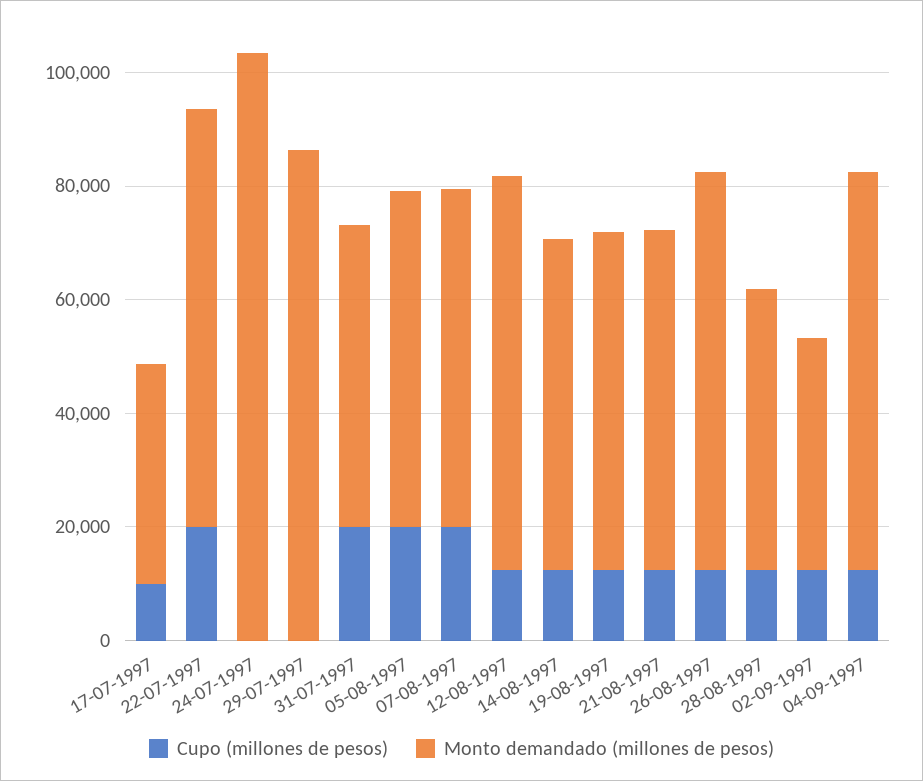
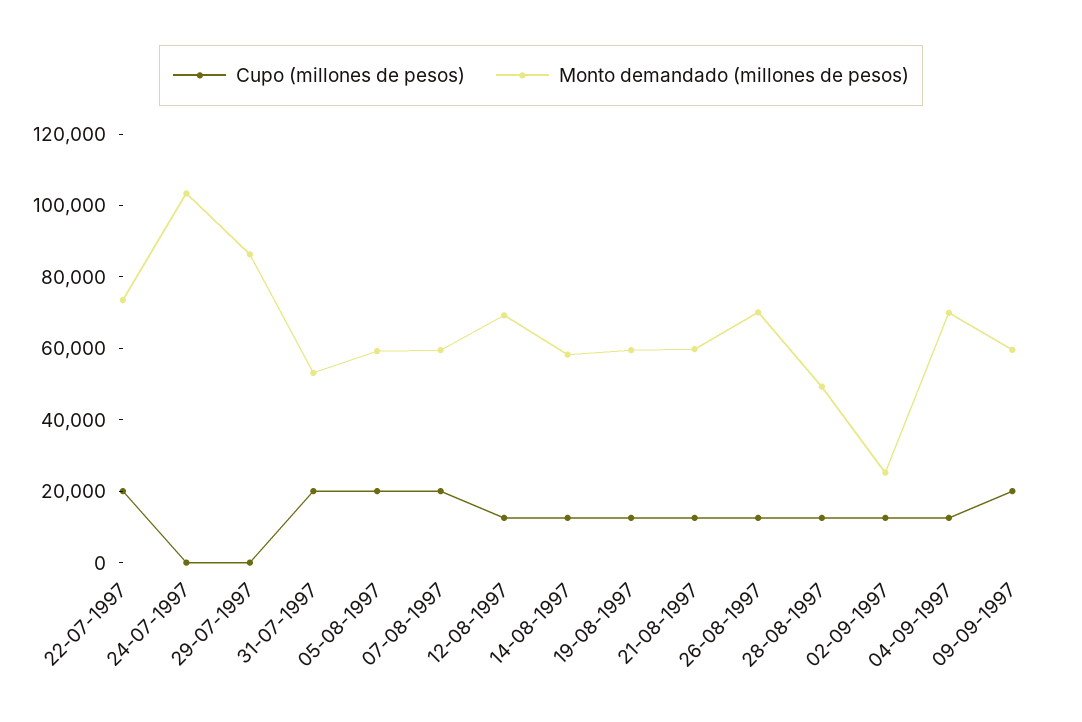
Cupo (millones de pesos), 17-07-1997: 10000 -> none
Monto demandado (millones de pesos), 17-07-1997: 40000 -> none
Monto demandado (millones de pesos), 02-09-1997: 40000 -> 25000
Cupo (millones de pesos), 09-09-1997: none -> 20000
Monto demandado (millones de pesos), 09-09-1997: none -> 60000

